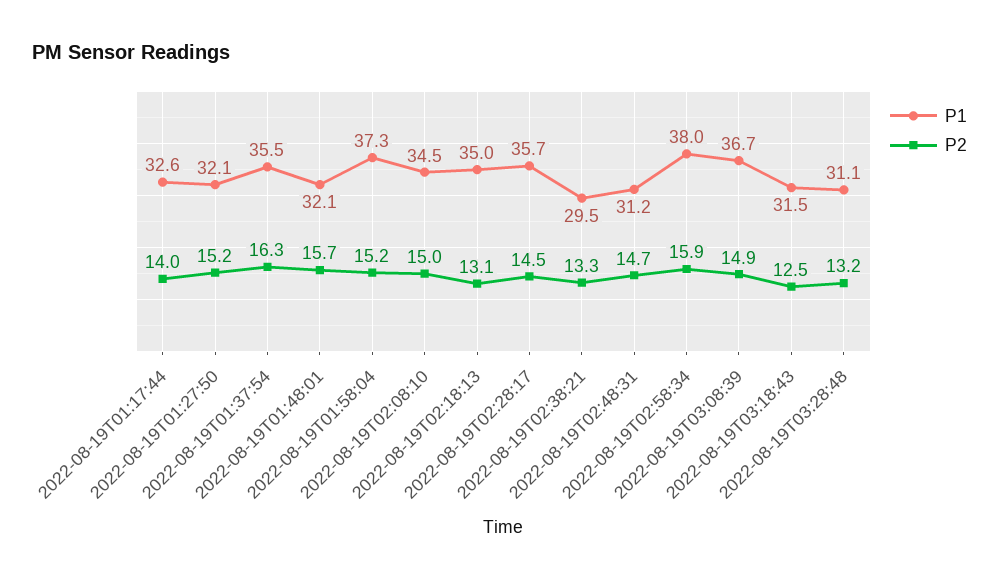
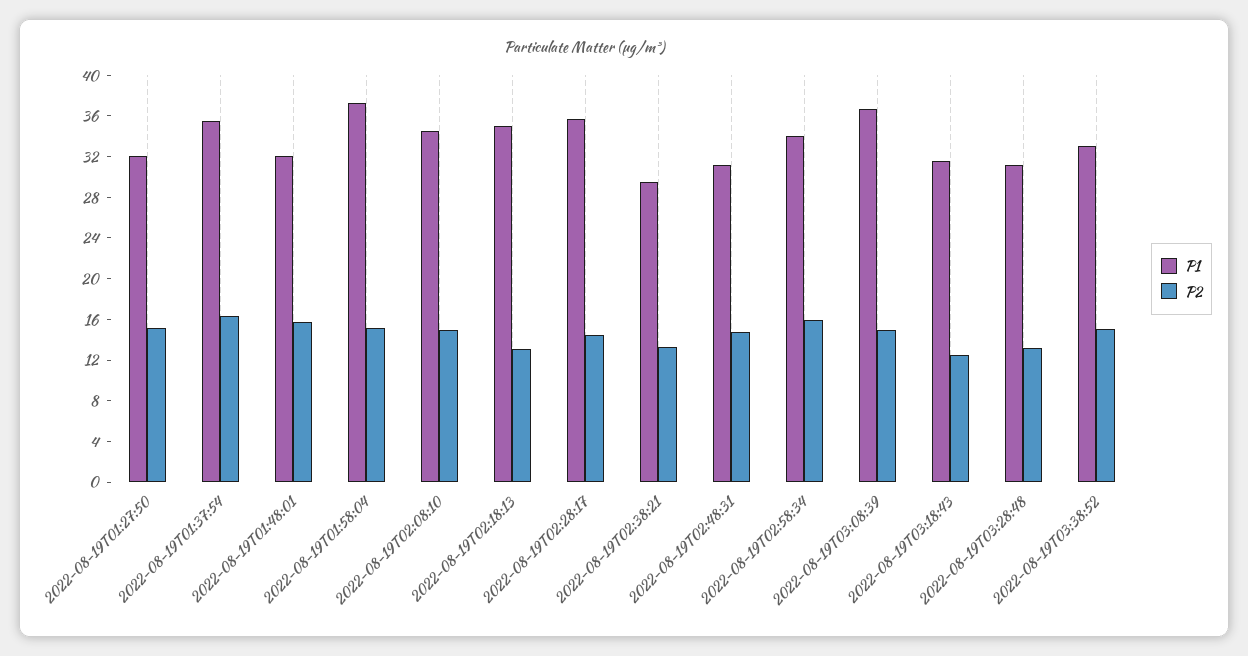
P1, 2022-08-19T01:17:44: 32.6 -> none
P2, 2022-08-19T01:17:44: 14 -> none
P1, 2022-08-19T02:58:34: 38 -> 34
P1, 2022-08-19T03:38:52: none -> 33
P2, 2022-08-19T03:38:52: none -> 15

